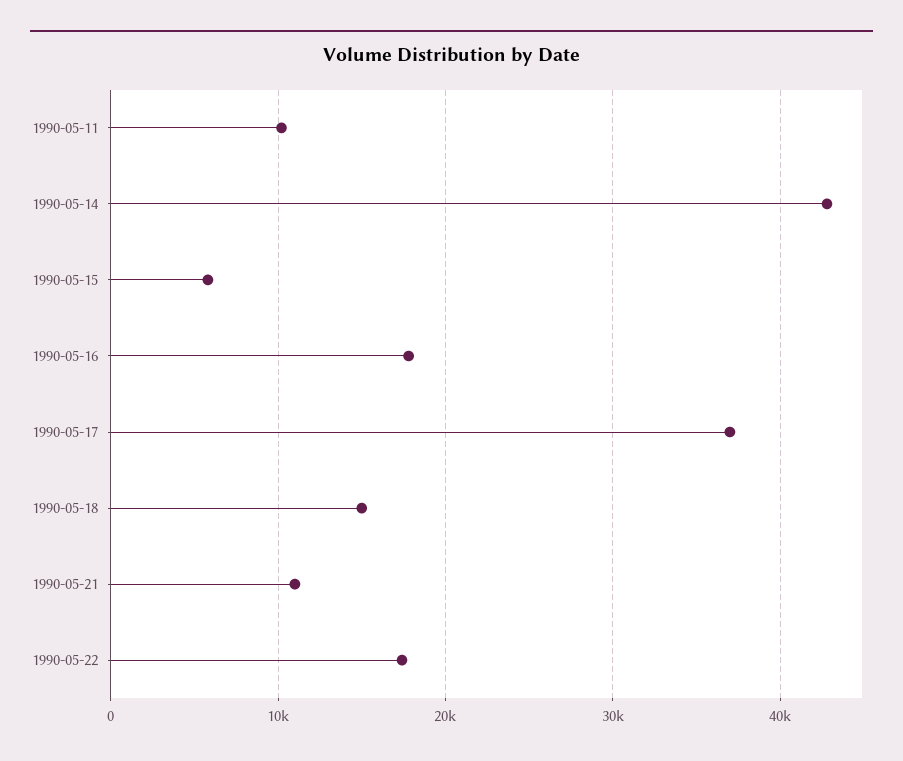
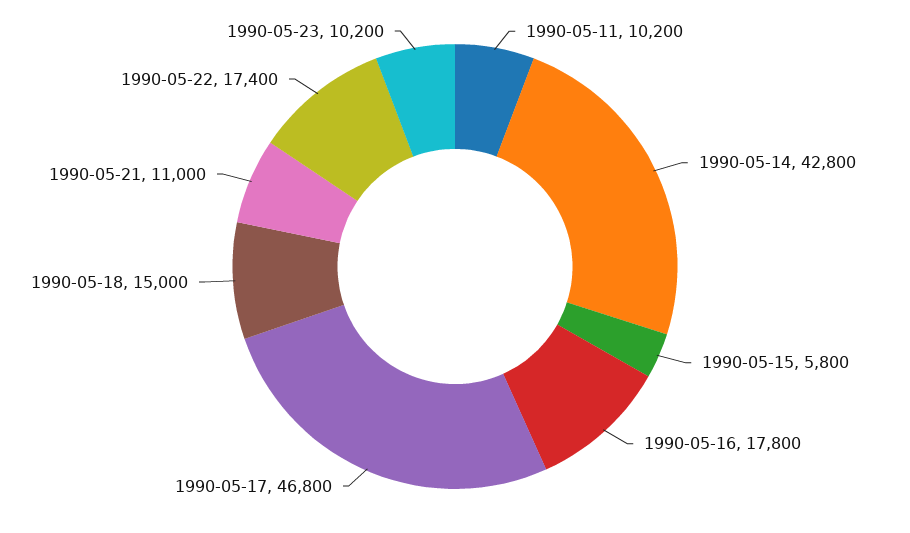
1990-05-17: 37000 -> 46800
1990-05-23: none -> 10200

